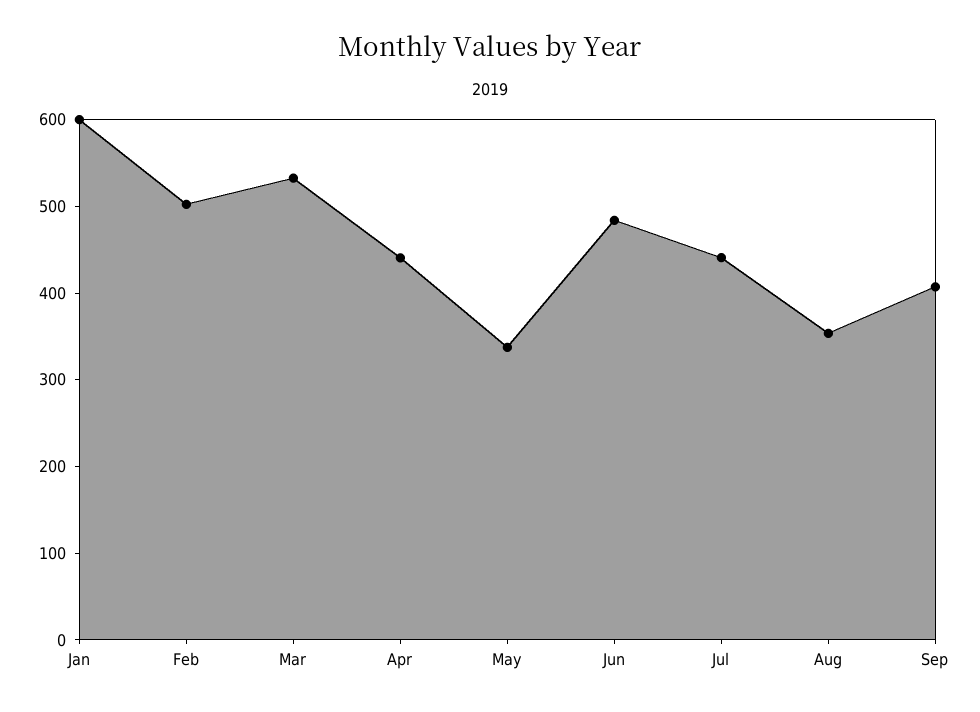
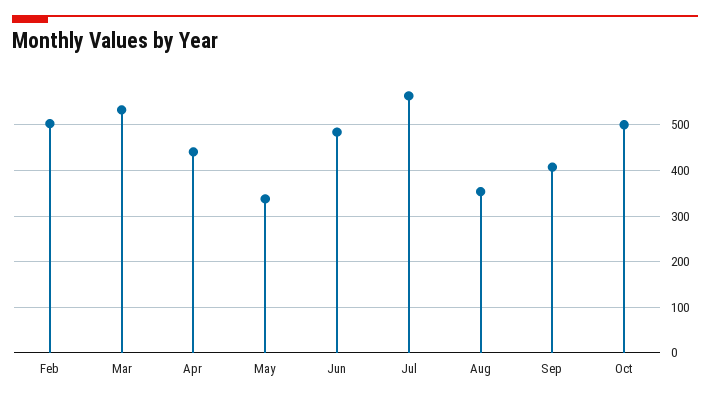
Jan: 600 -> none
Jul: 440 -> 560
Oct: none -> 500

